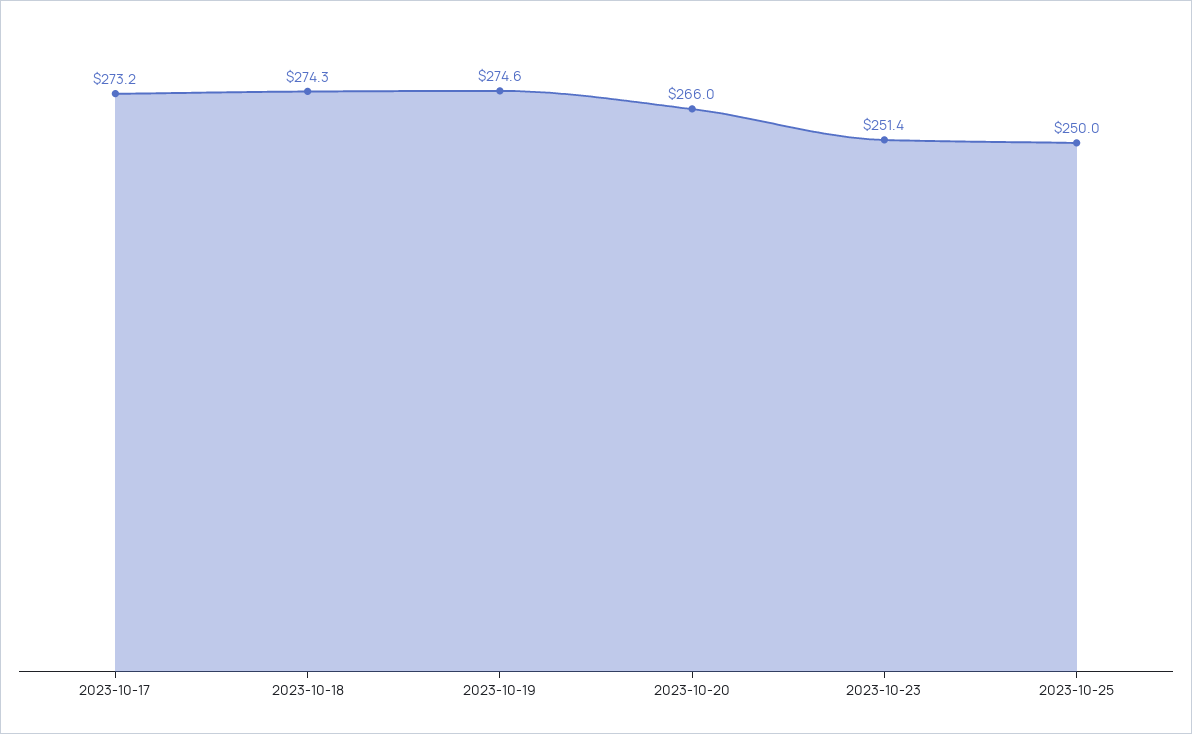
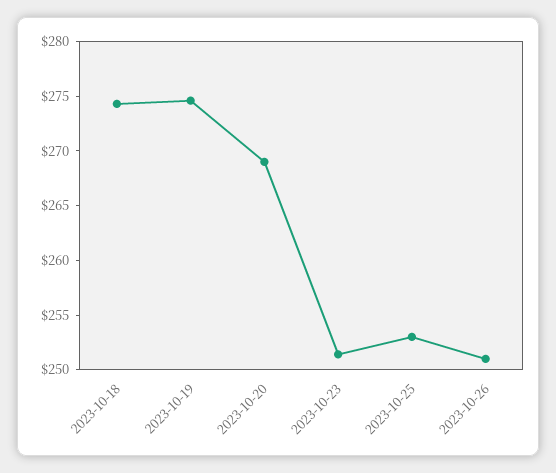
2023-10-17: 273.2 -> none
2023-10-20: 266 -> 269
2023-10-25: 250 -> 253
2023-10-26: none -> 251

